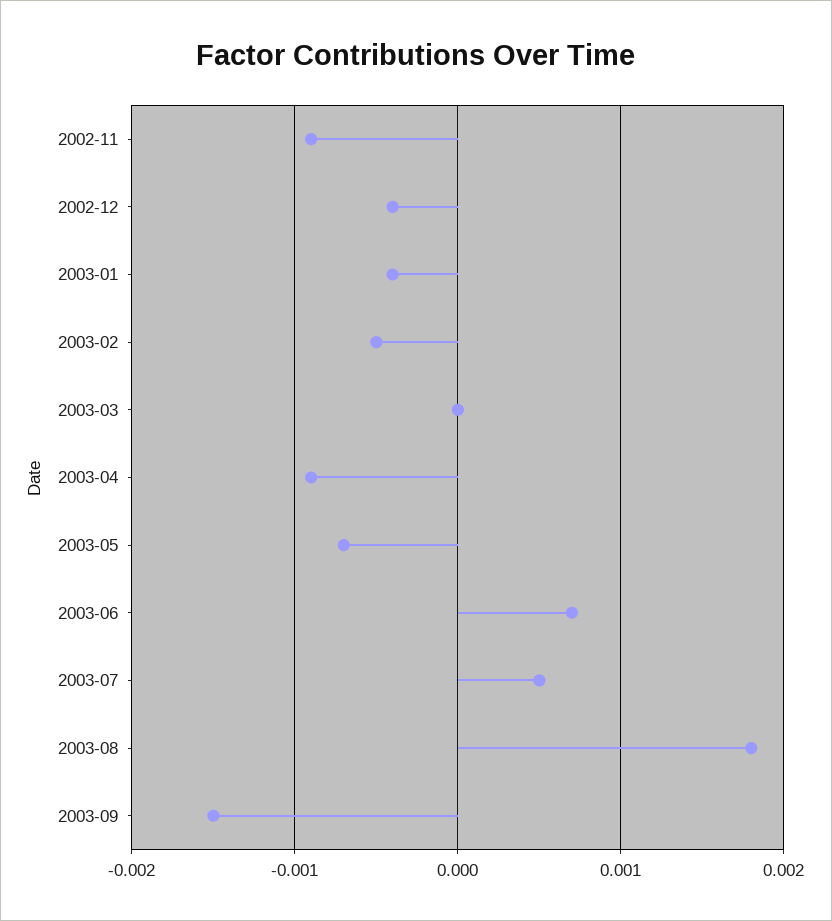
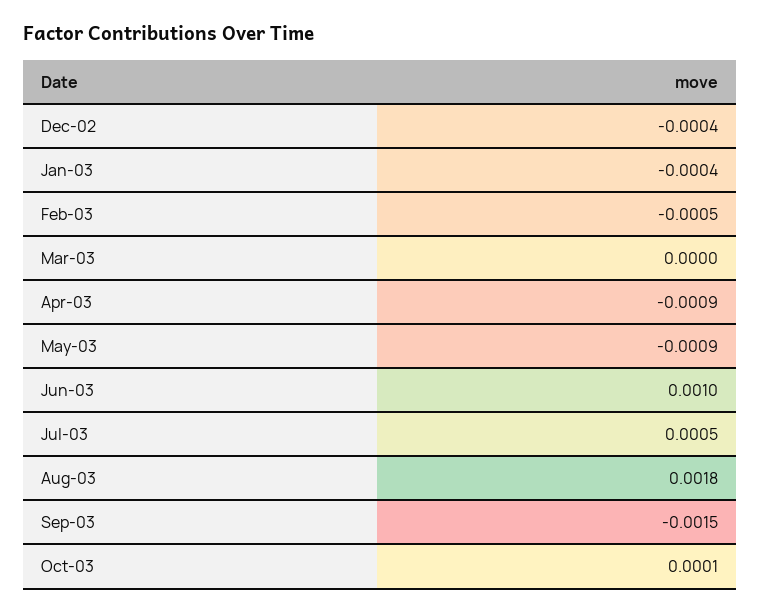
2002-11: -0.0009 -> none
2003-05: -0.0007 -> -0.0009
2003-06: 0.0007 -> 0.001
Oct-03: none -> 0.0001

